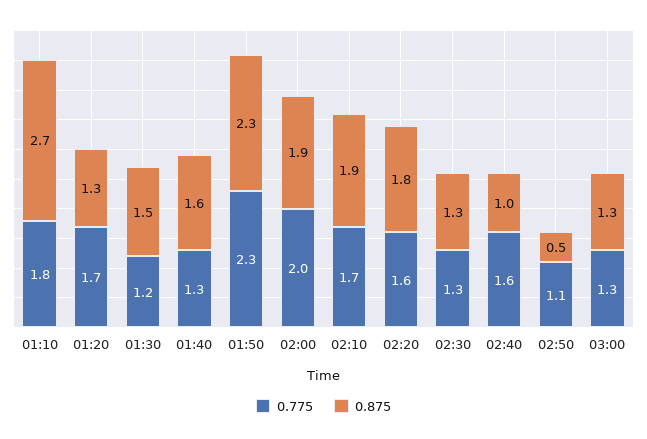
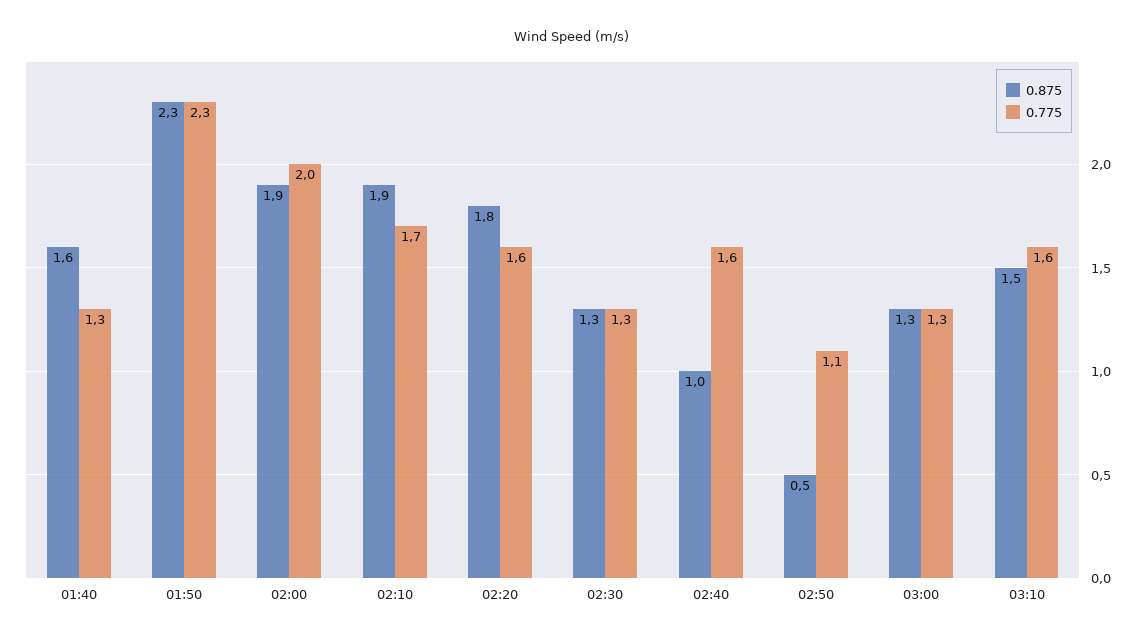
0.775, 01:10: 1.8 -> none
0.875, 01:10: 2.7 -> none
0.775, 01:20: 1.7 -> none
0.875, 01:20: 1.3 -> none
0.775, 01:30: 1.2 -> none
0.875, 01:30: 1.5 -> none
0.875, 03:10: none -> 1.5
0.775, 03:10: none -> 1.6

